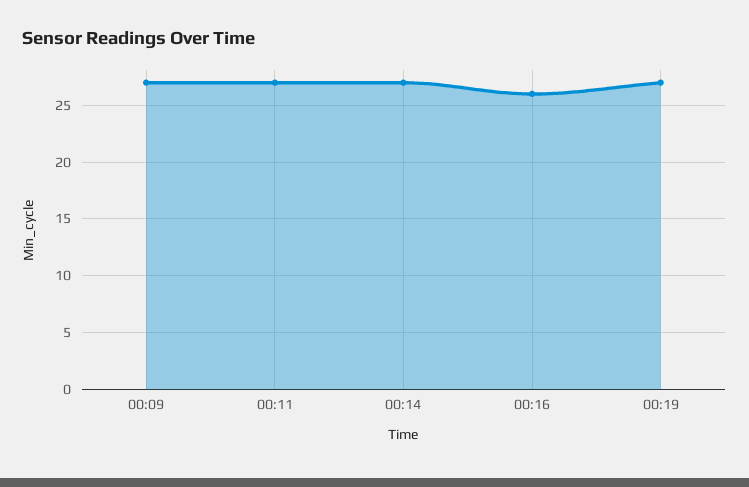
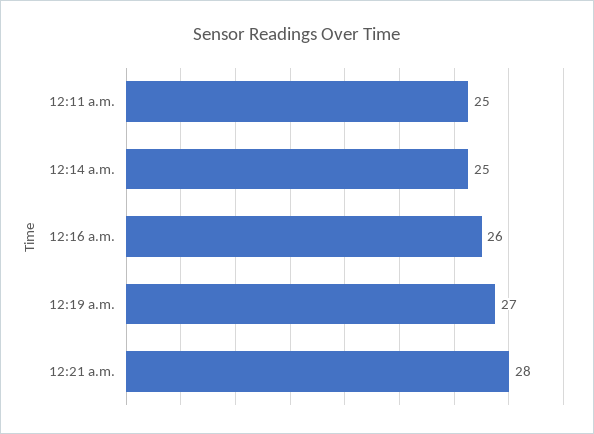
00:09: 27 -> none
00:11: 27 -> 25
00:14: 27 -> 25
12:21 a.m.: none -> 28

